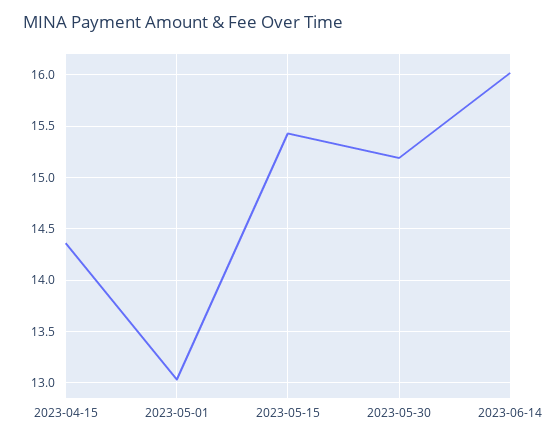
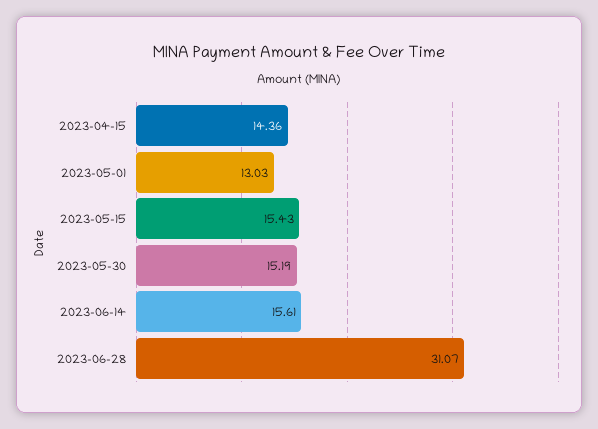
2023-06-14: 16 -> 15.61
2023-06-28: none -> 31.07

